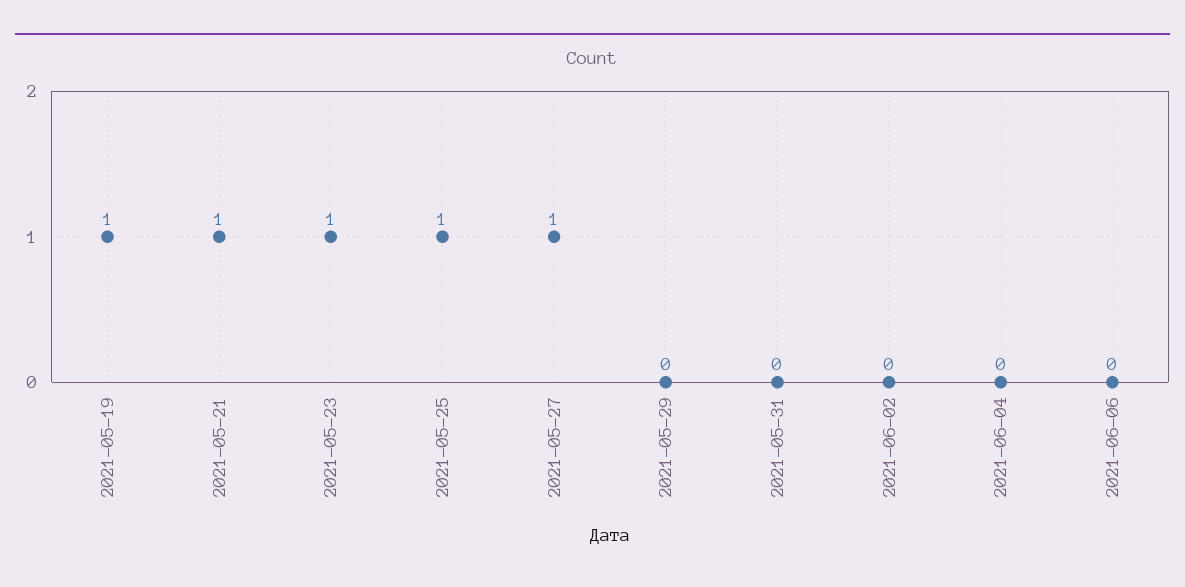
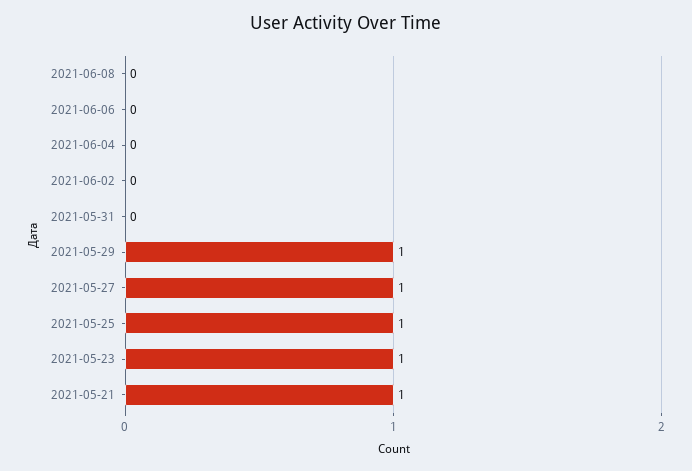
2021-05-19: 1 -> none
2021-05-29: 0 -> 1
2021-06-08: none -> 0

